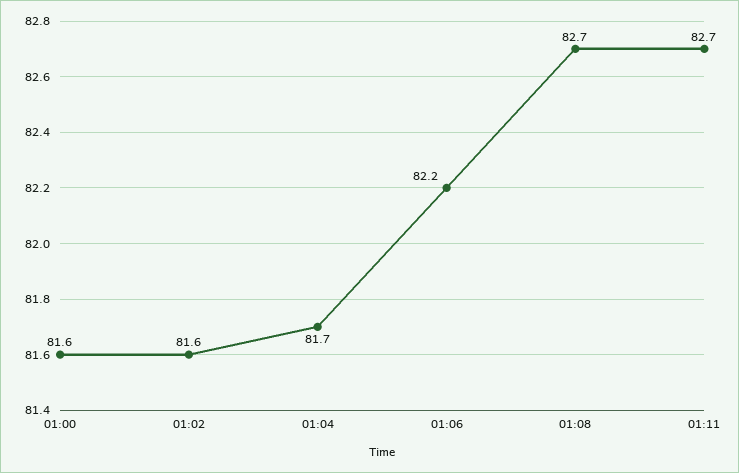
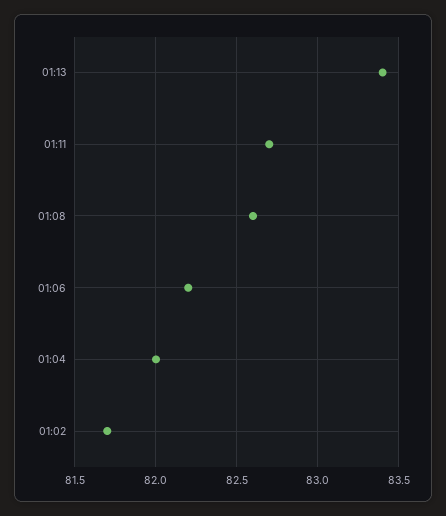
01:00: 81.6 -> none
01:02: 81.6 -> 81.7
01:04: 81.7 -> 82
01:08: 82.7 -> 82.6
01:13: none -> 83.4

